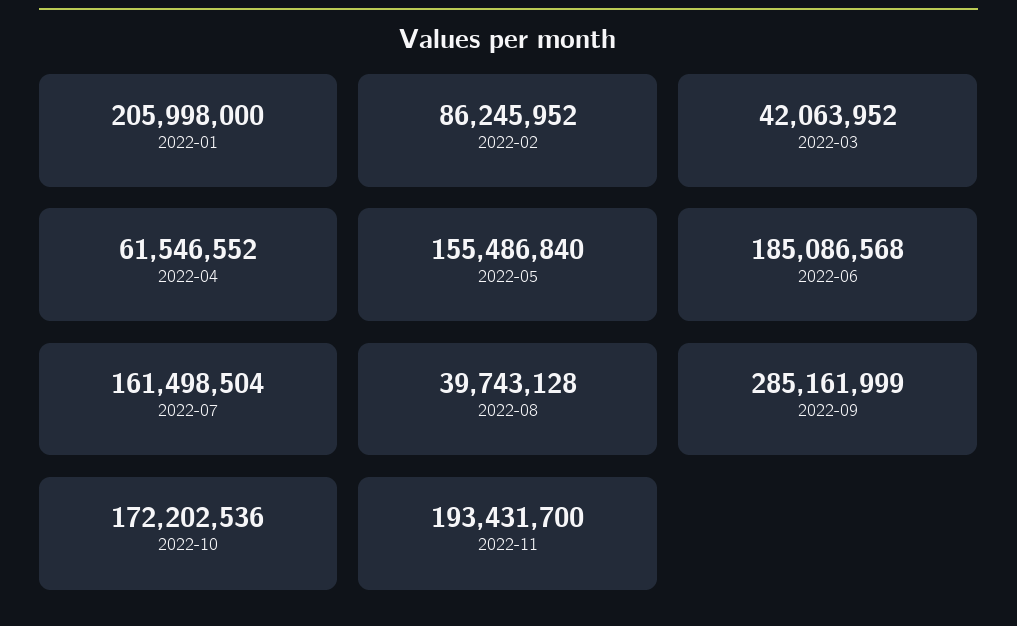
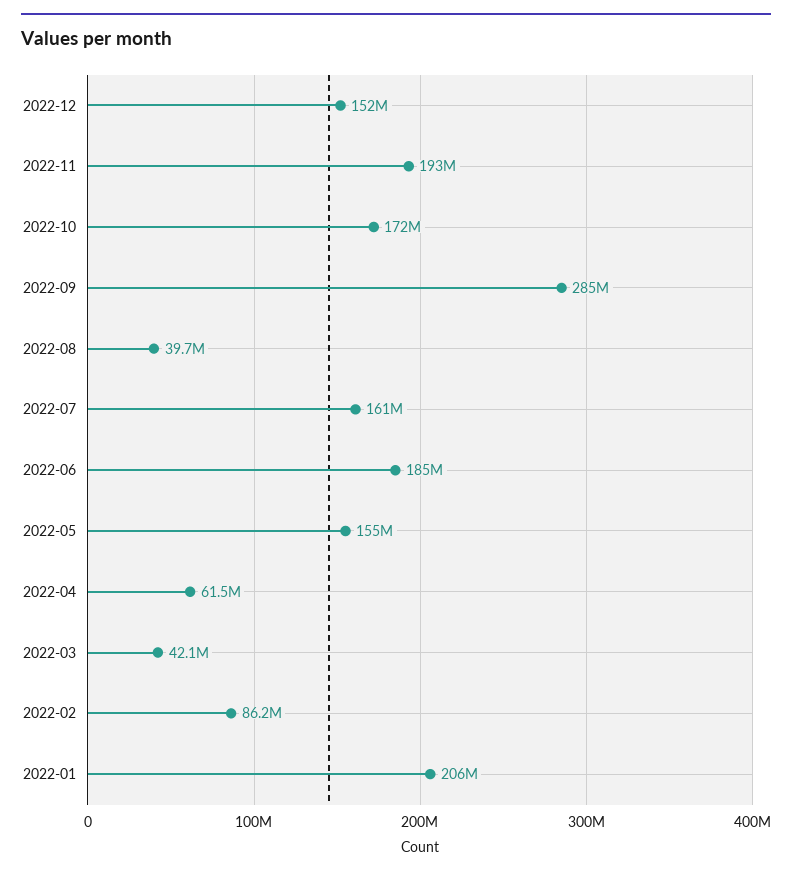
2022-12: none -> 152000000

